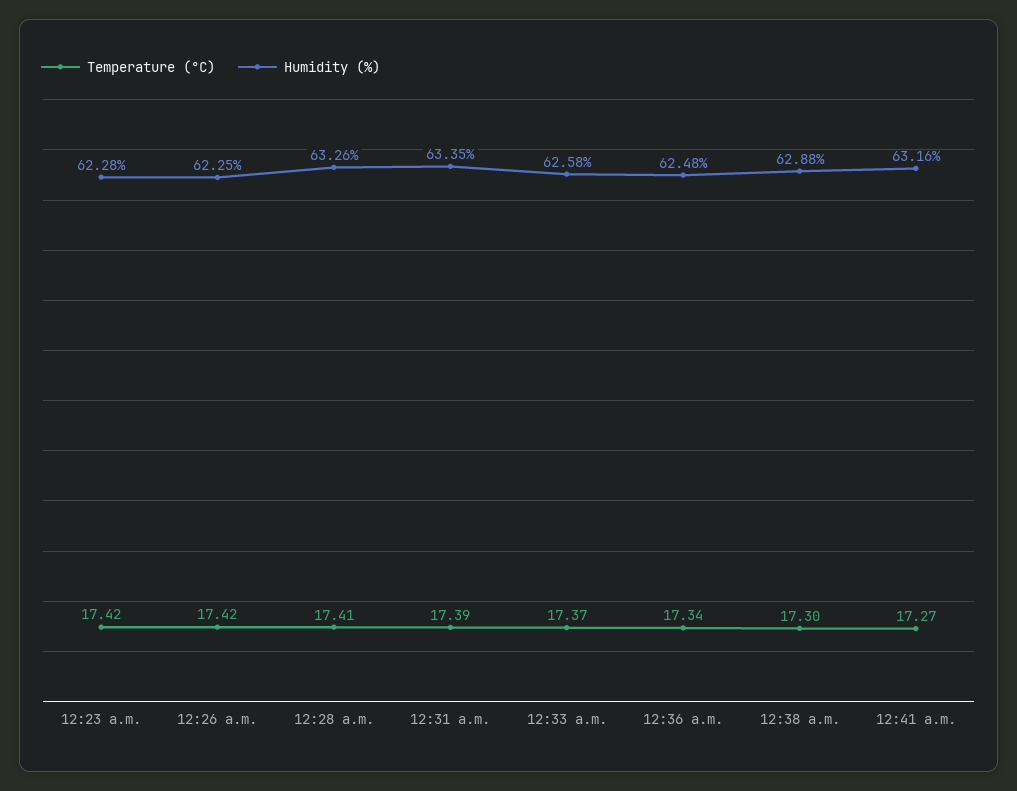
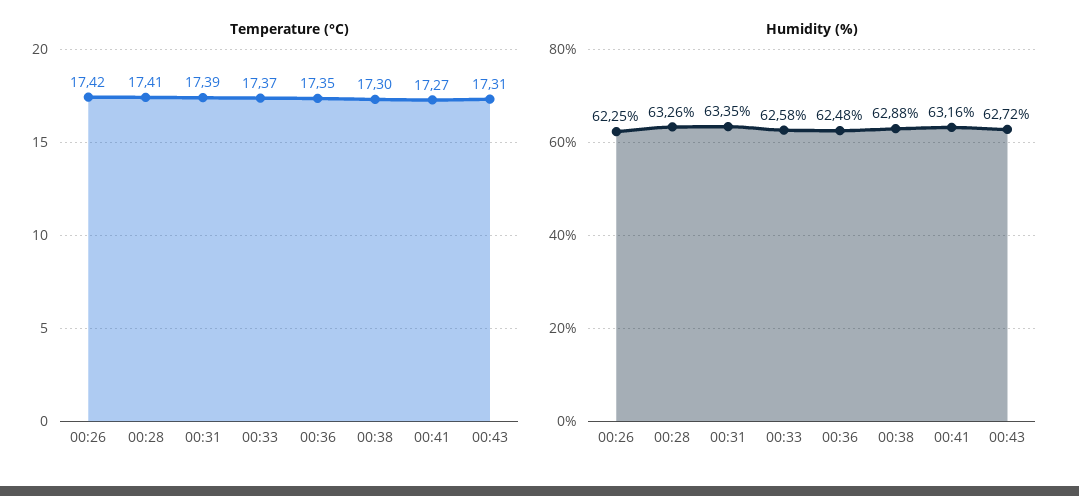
Temperature (°C), 12:23 a.m.: 17.42 -> none
Humidity (%), 12:23 a.m.: 62.28 -> none
Temperature (°C), 12:36 a.m.: 17.34 -> 17.35
Temperature (°C), 00:43: none -> 17.31
Humidity (%), 00:43: none -> 62.72

